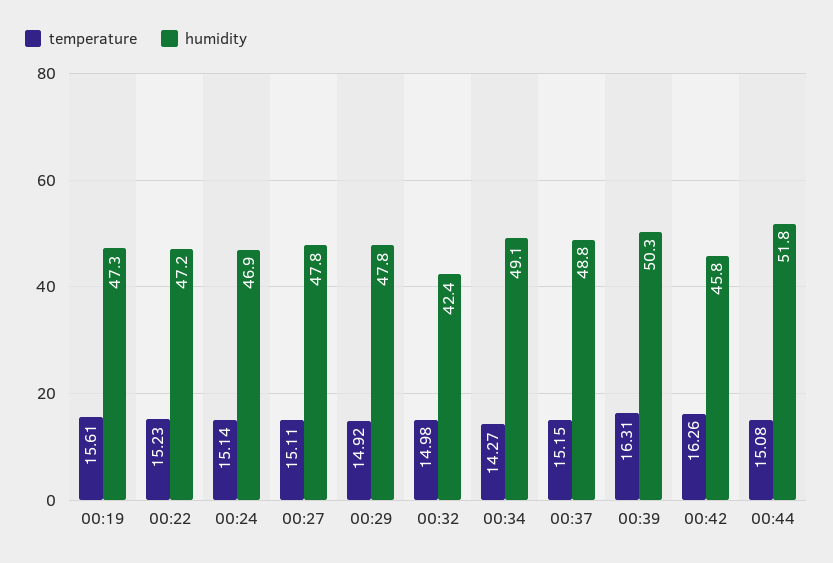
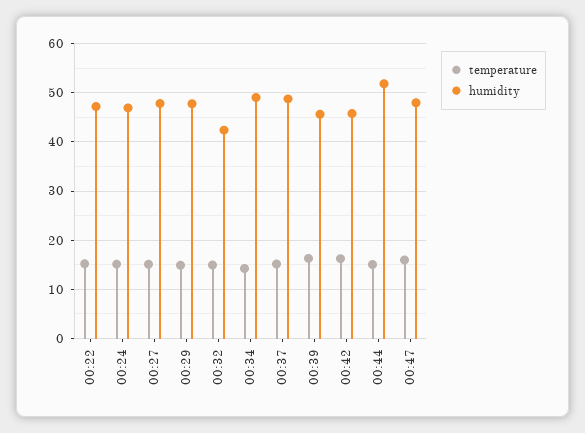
temperature, 00:19: 15.61 -> none
humidity, 00:19: 47.3 -> none
humidity, 00:39: 50.3 -> 46
temperature, 00:47: none -> 16
humidity, 00:47: none -> 48

